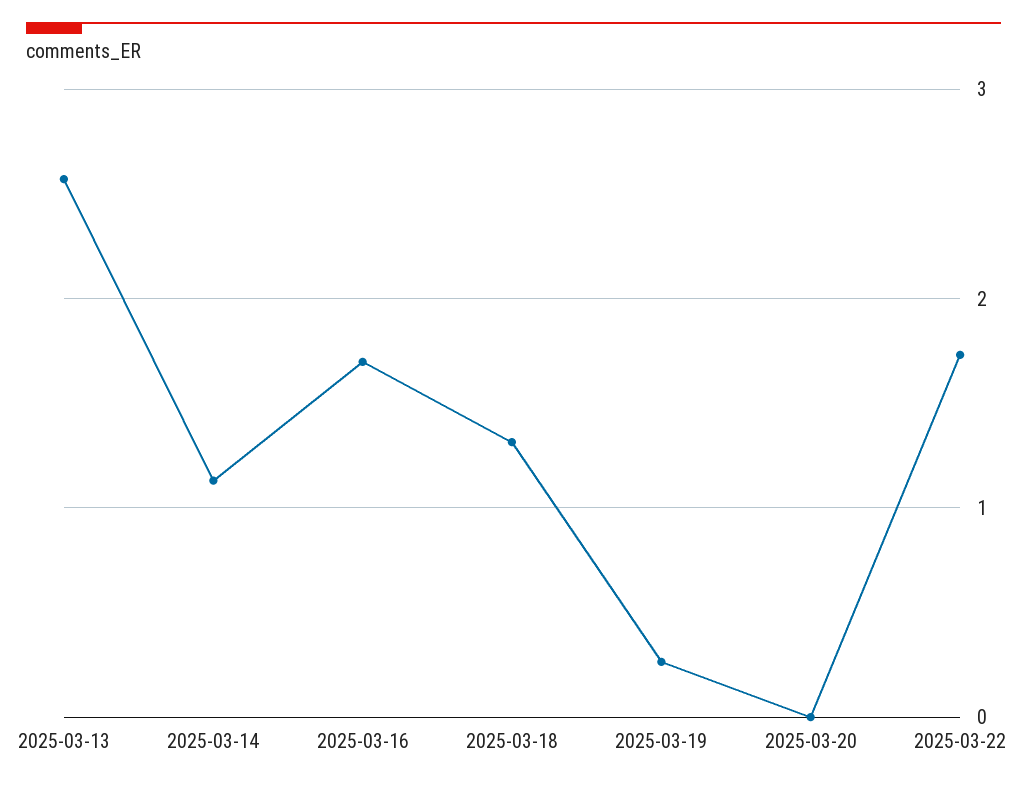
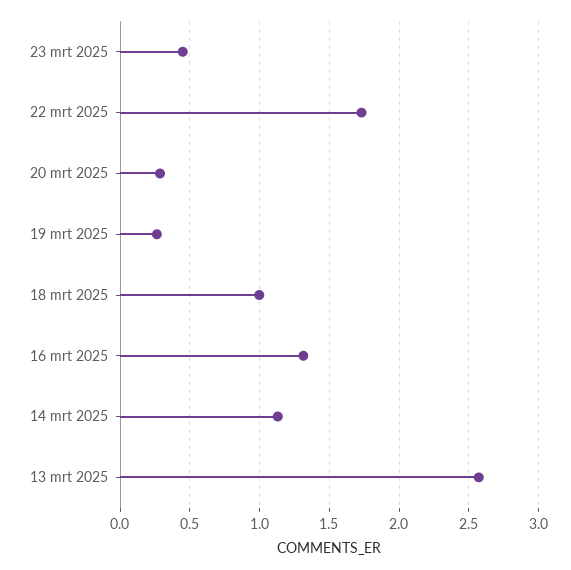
2025-03-16: 1.7 -> 1.3
2025-03-18: 1.3 -> 1
2025-03-20: 0 -> 0.3
23 mrt 2025: none -> 0.45

